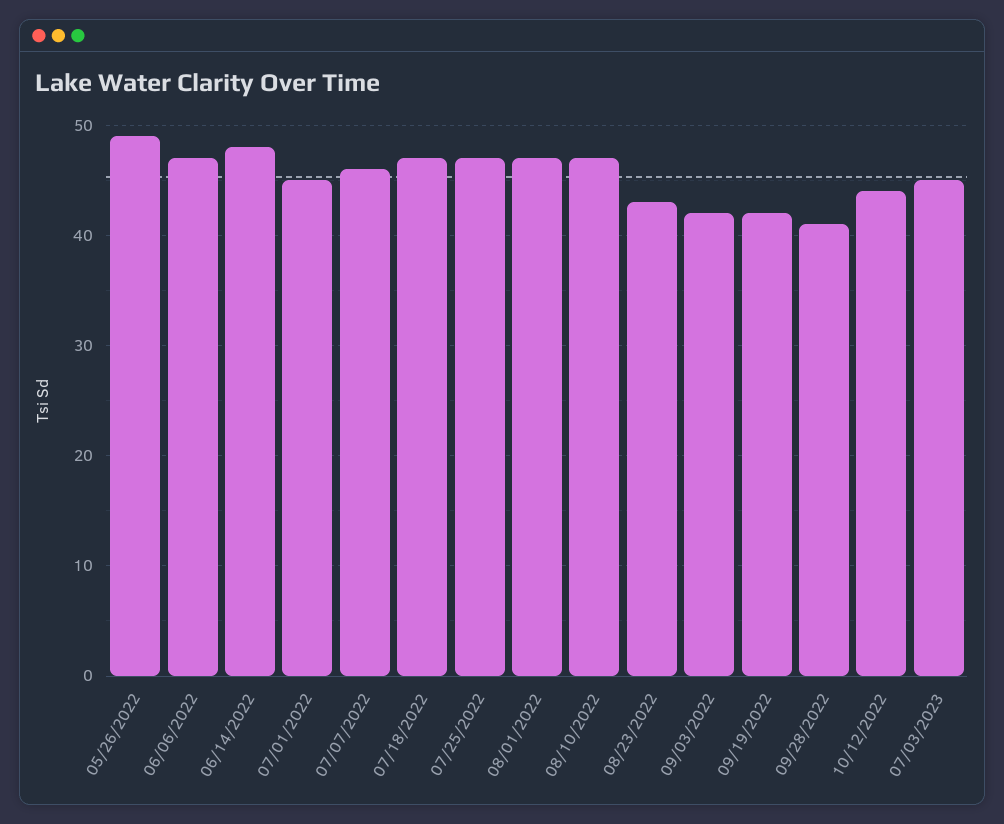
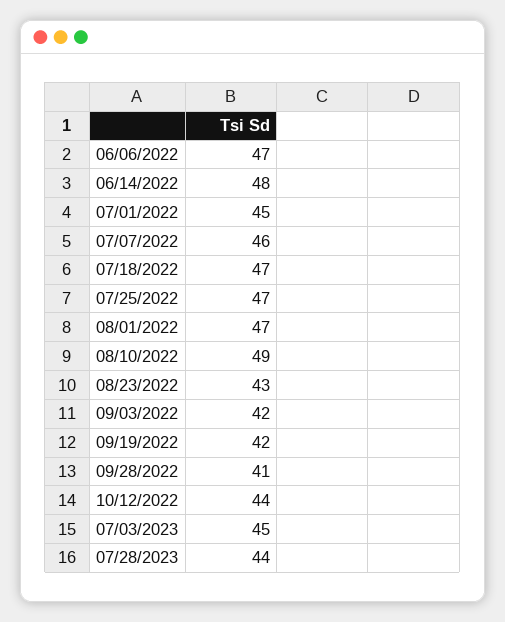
05/26/2022: 49 -> none
08/10/2022: 47 -> 49
07/28/2023: none -> 44

